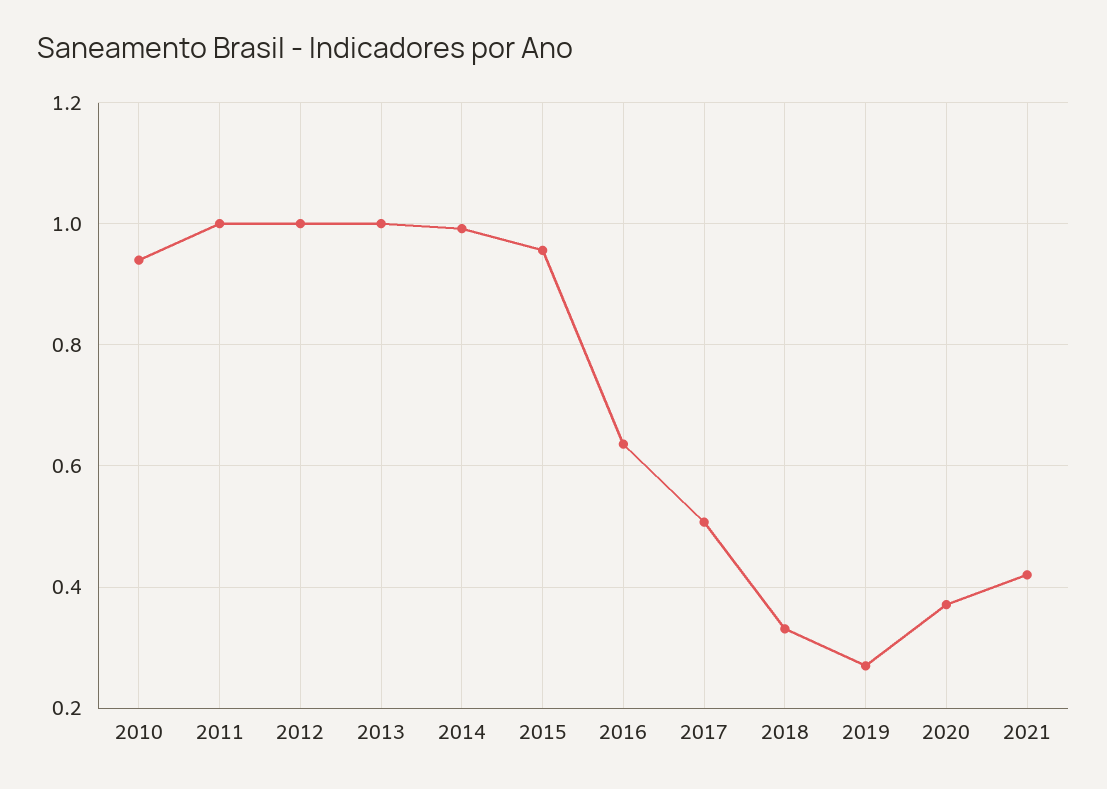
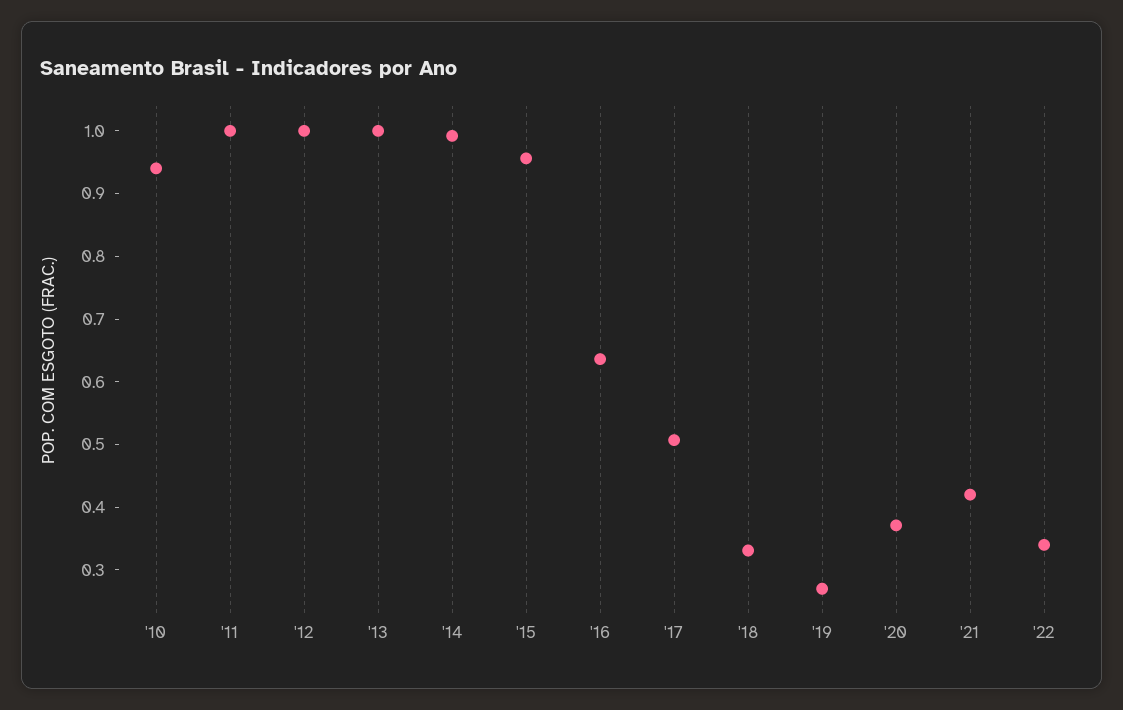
'22: none -> 0.34

